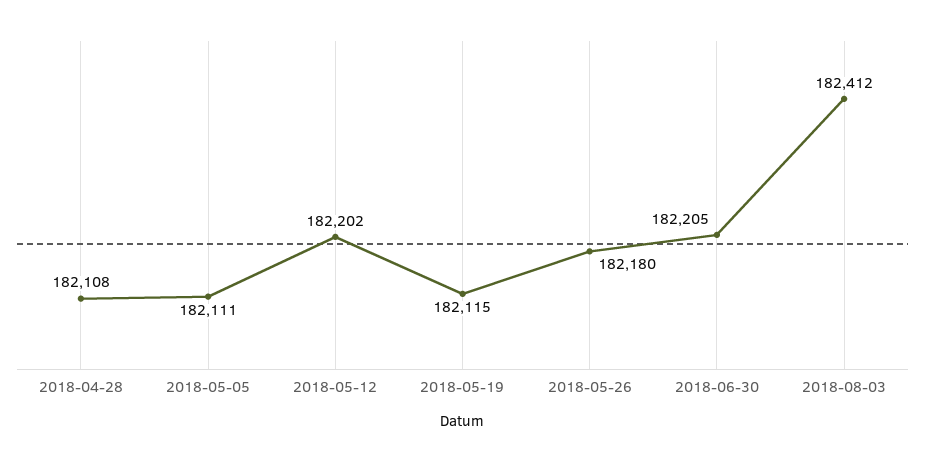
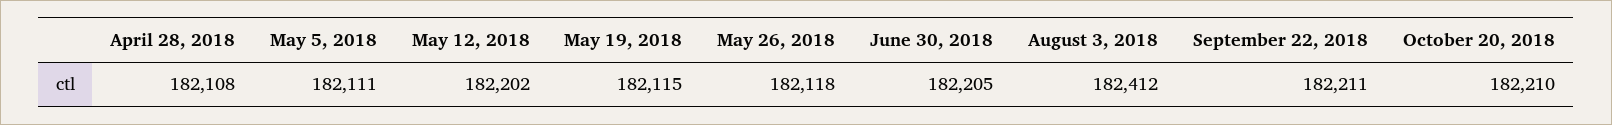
2018-05-26: 182180 -> 182118
September 22, 2018: none -> 182211
October 20, 2018: none -> 182210

